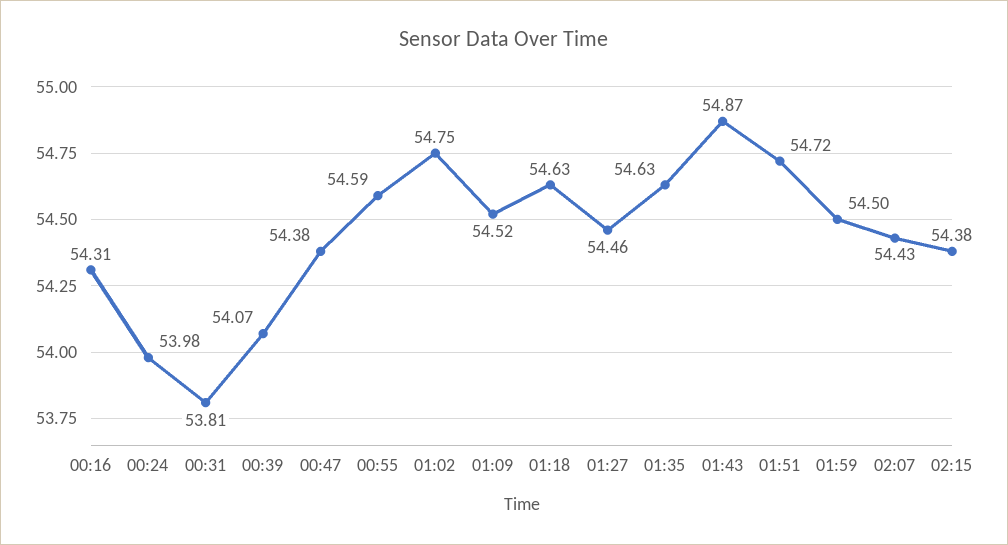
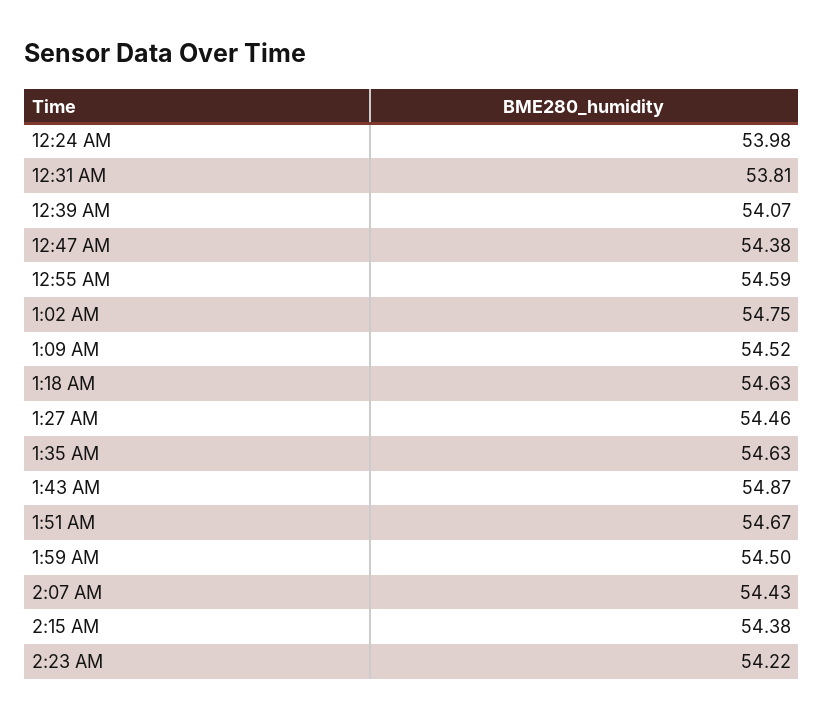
00:16: 54.31 -> none
01:51: 54.72 -> 54.67
2:23 AM: none -> 54.22

